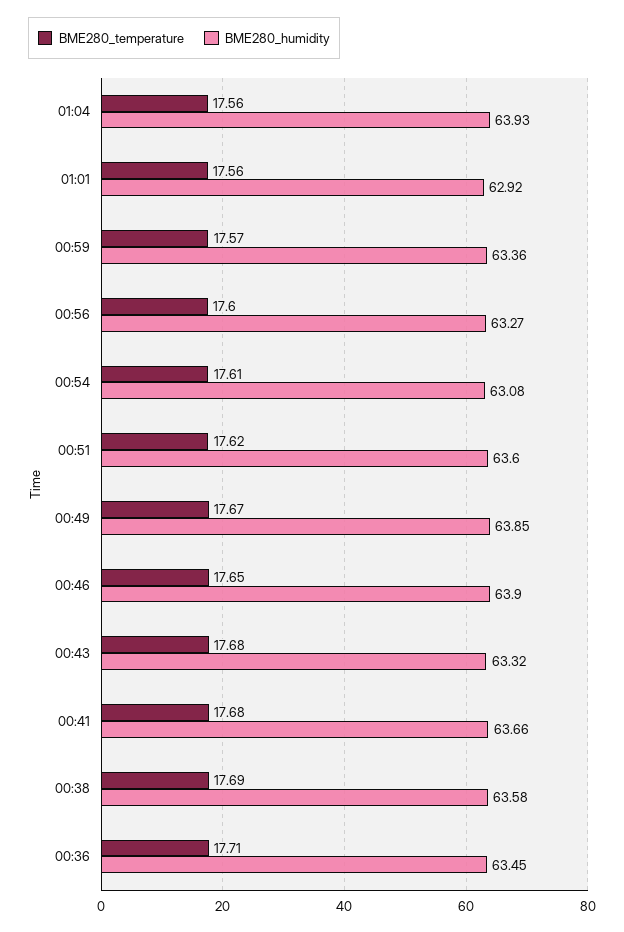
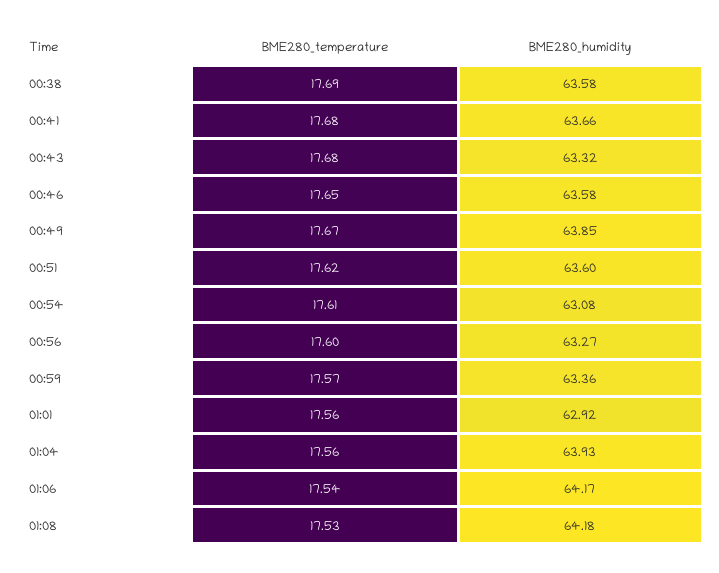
BME280_humidity, 00:46: 63.9 -> 63.58
BME280_temperature, 00:36: 17.71 -> none
BME280_humidity, 00:36: 63.45 -> none
BME280_temperature, 01:06: none -> 17.54
BME280_humidity, 01:06: none -> 64.17
BME280_temperature, 01:08: none -> 17.53
BME280_humidity, 01:08: none -> 64.18

